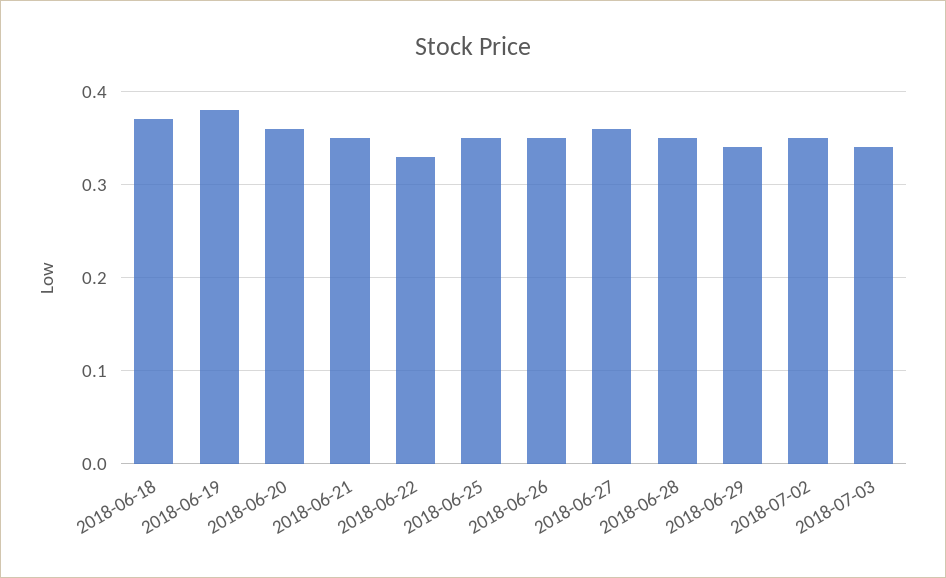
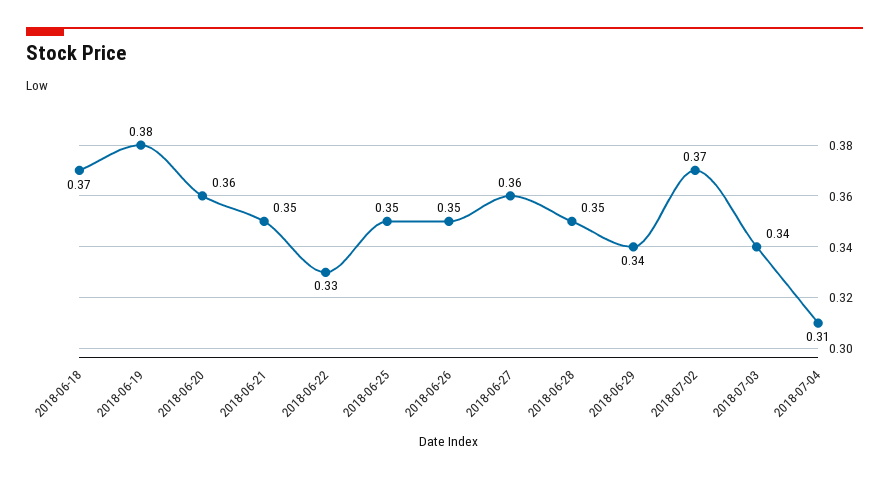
2018-07-02: 0.35 -> 0.37
2018-07-04: none -> 0.31

